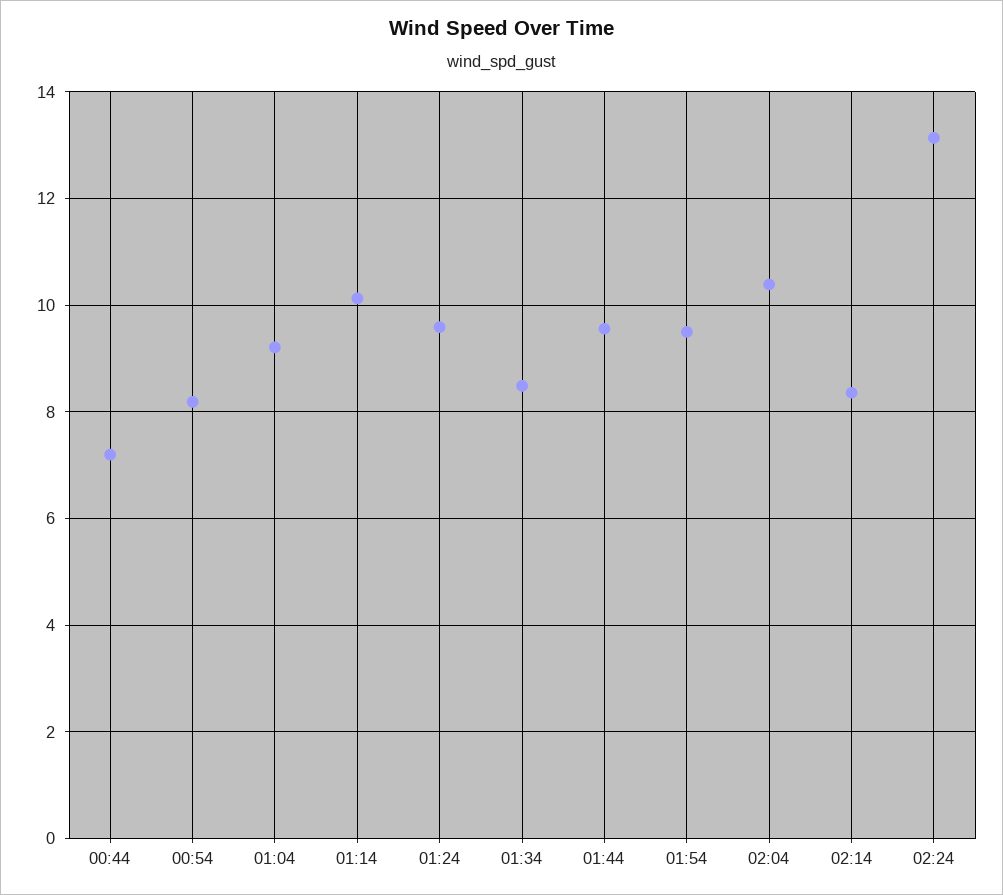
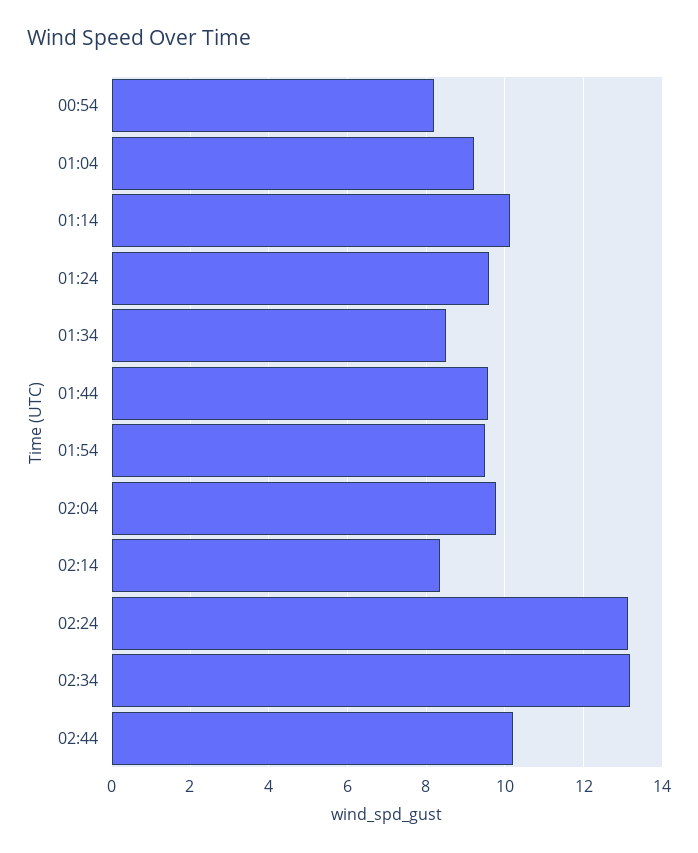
00:44: 7.2 -> none
02:04: 10.4 -> 9.8
02:34: none -> 13.2
02:44: none -> 10.2

